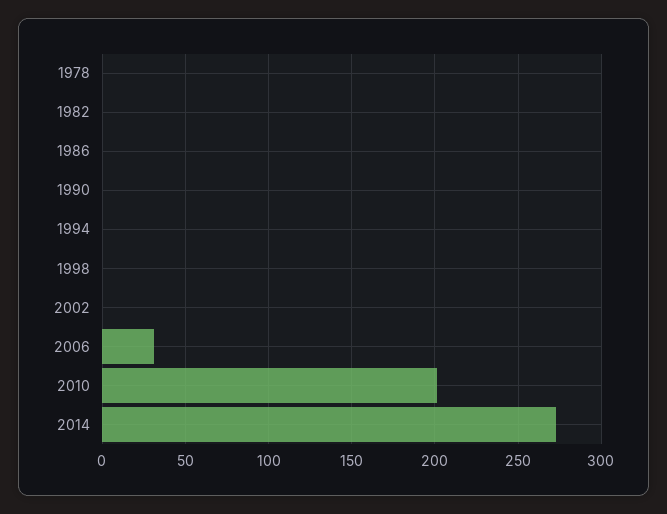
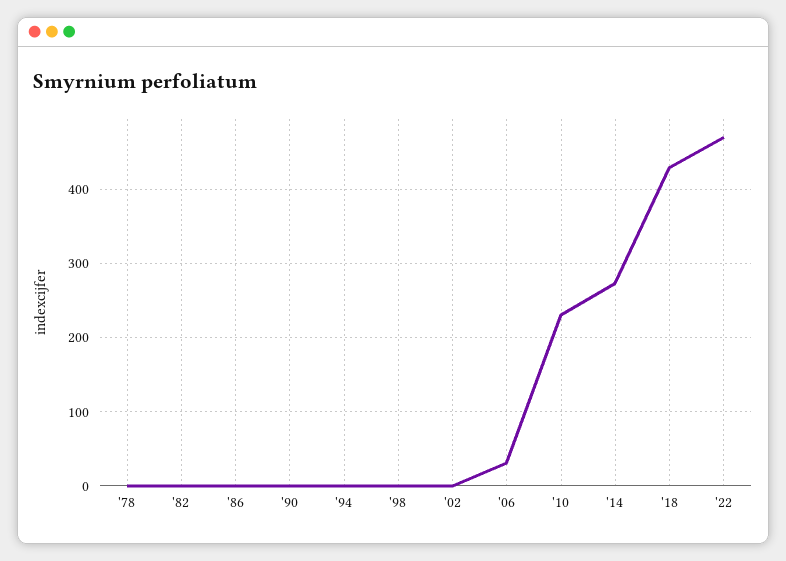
2010: 200 -> 230
'18: none -> 430
'22: none -> 470

